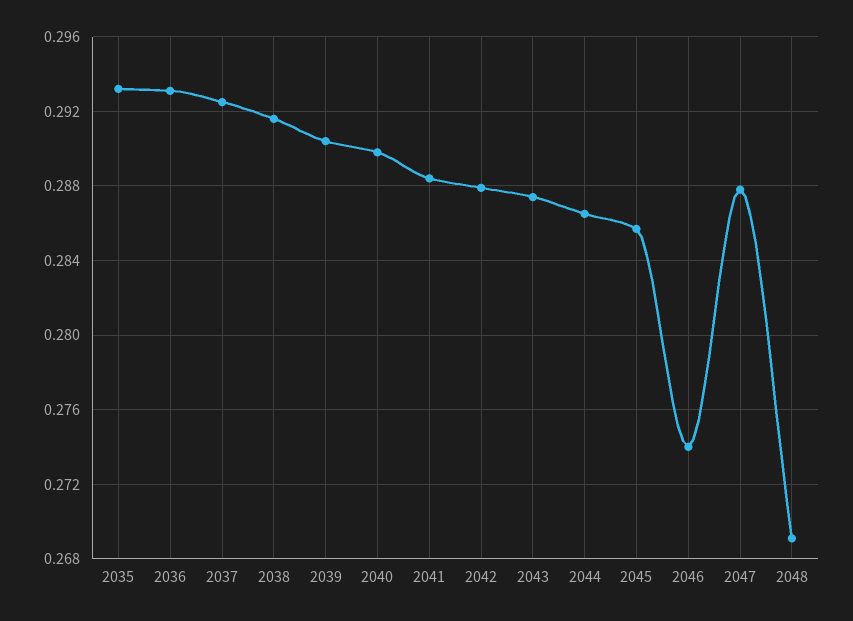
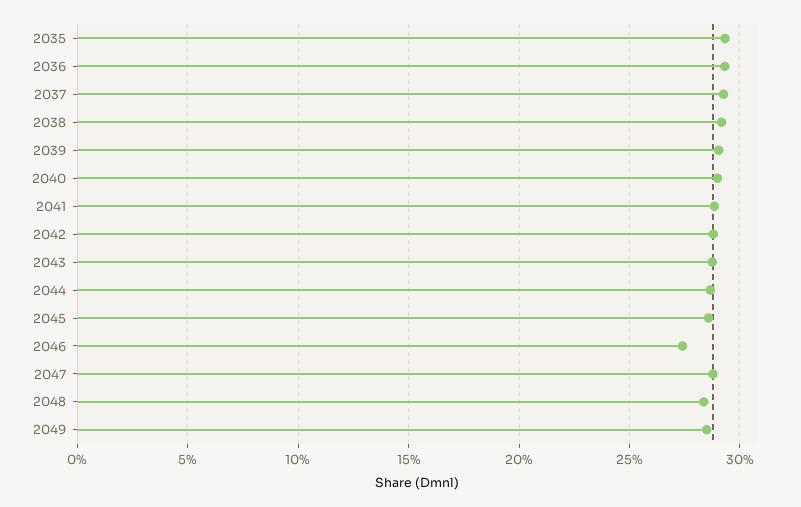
2048: 0.269 -> 0.285
2049: none -> 0.285

